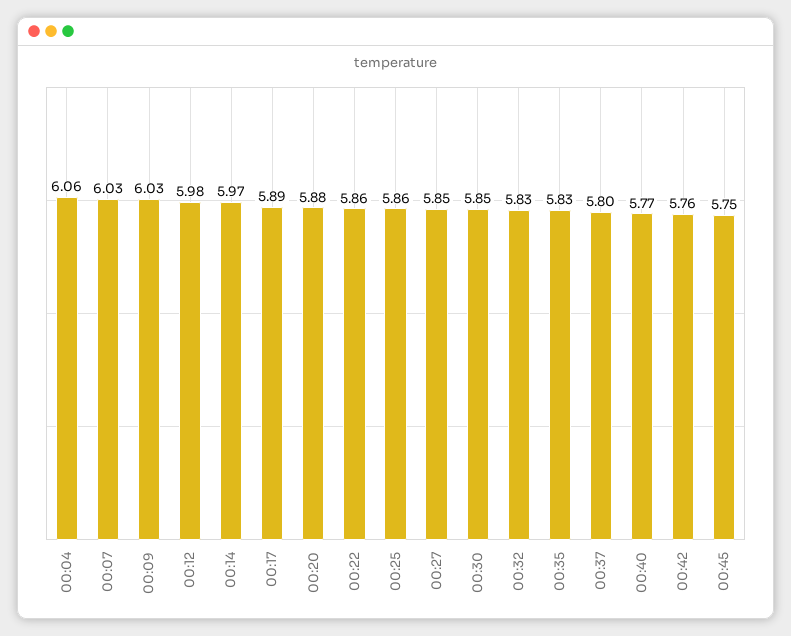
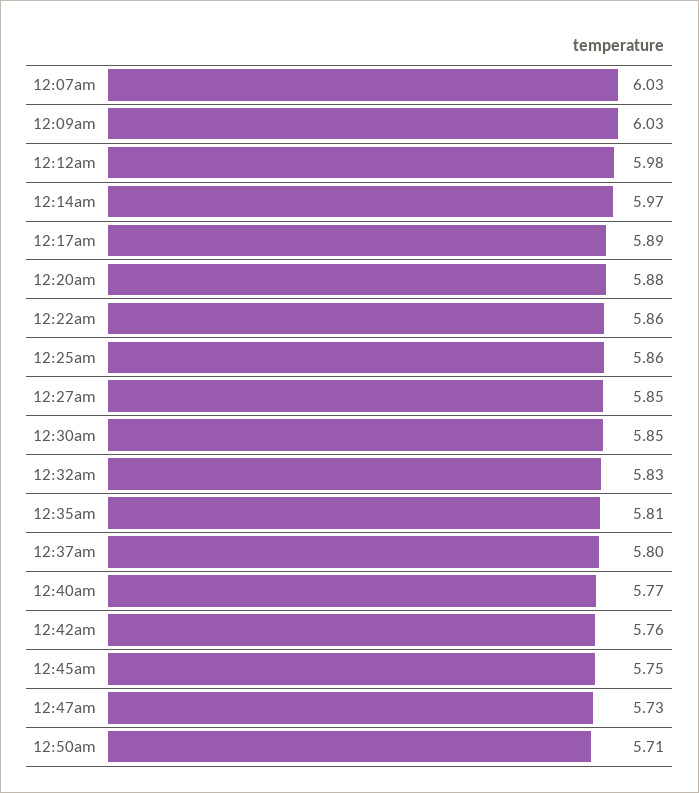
00:04: 6.06 -> none
00:35: 5.83 -> 5.81
12:47am: none -> 5.73
12:50am: none -> 5.71

